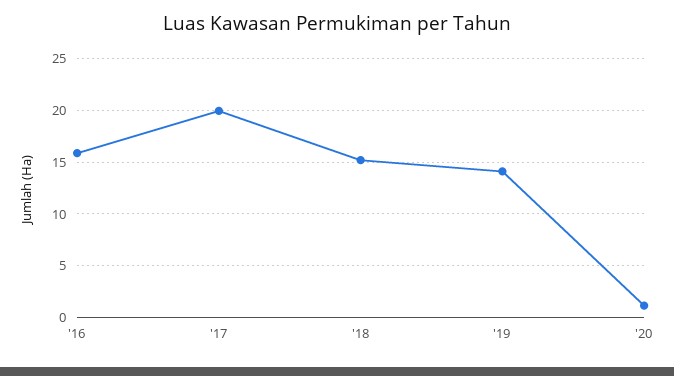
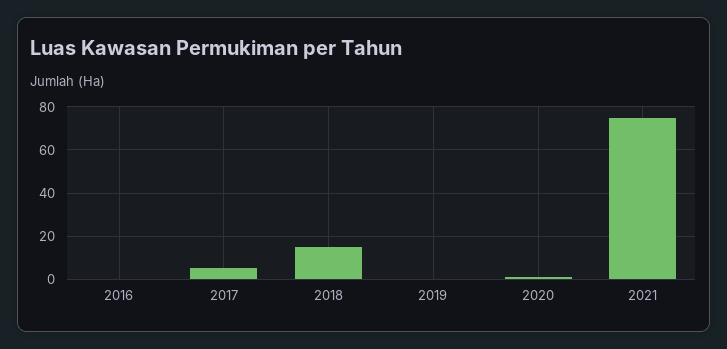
'16: 16 -> 0
'17: 20 -> 5
'19: 14 -> 0
2021: none -> 75

